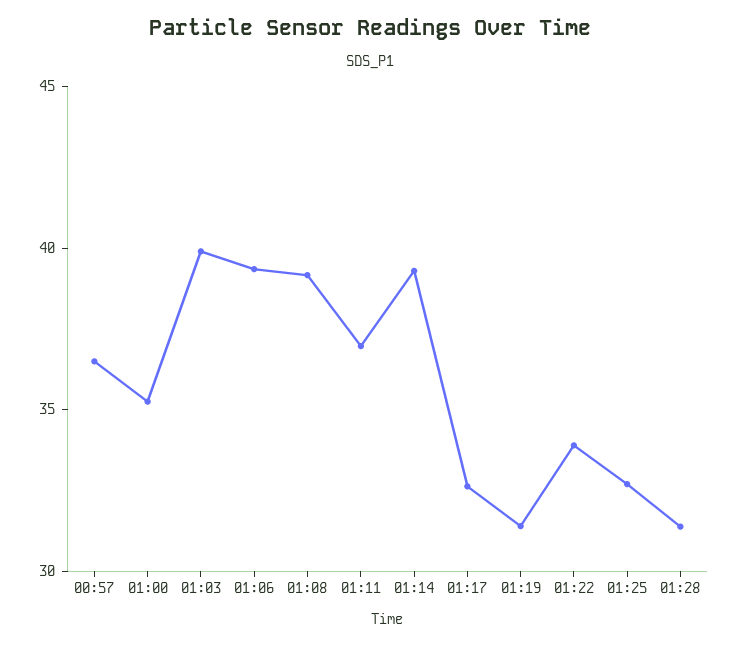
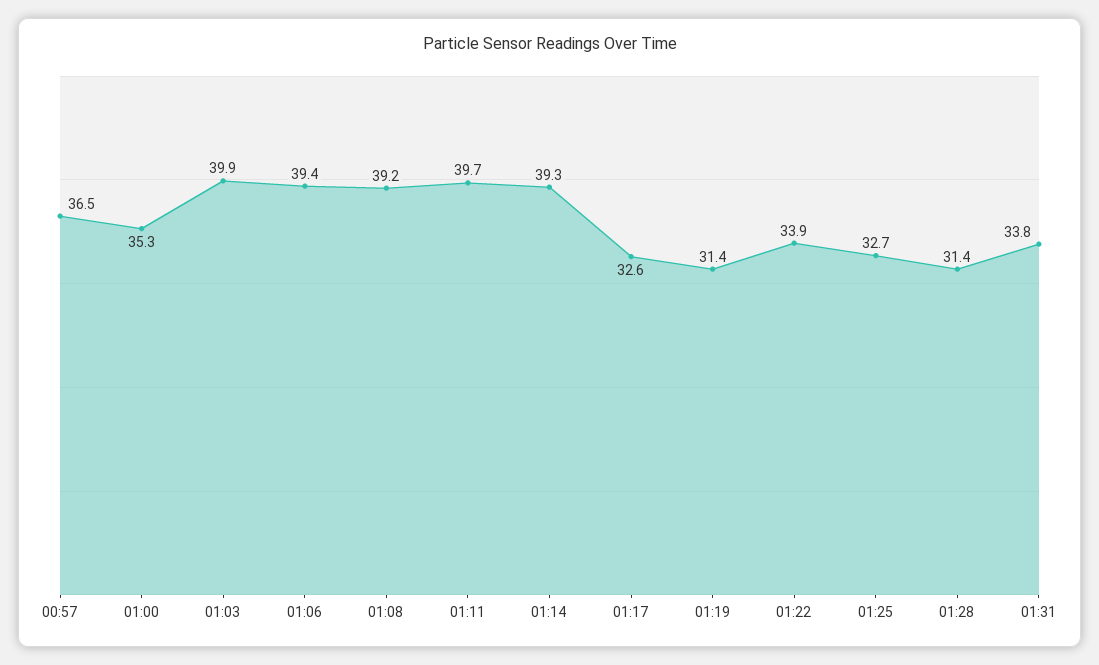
01:11: 37 -> 39.7
01:31: none -> 33.8

